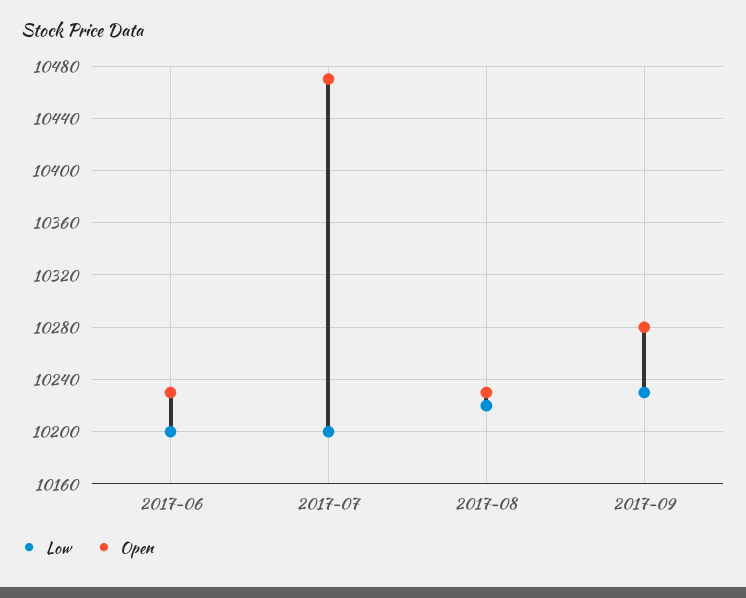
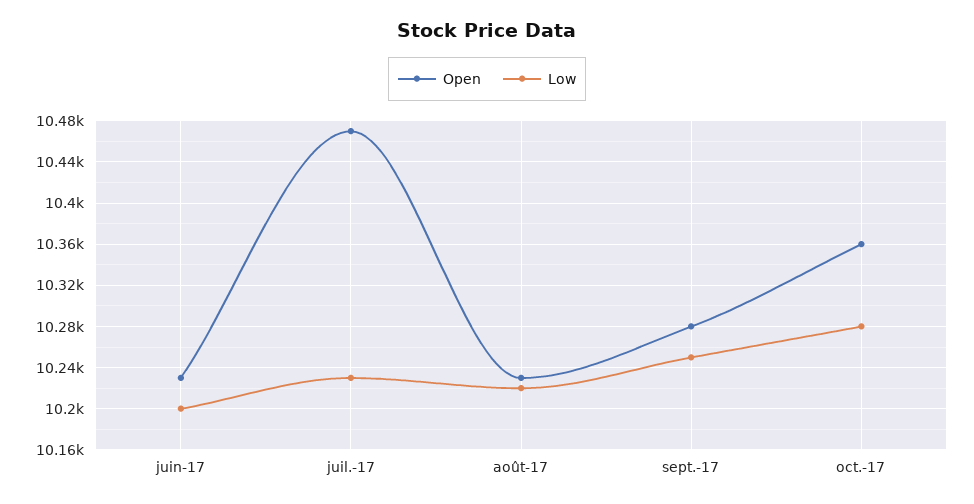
Low, 2017-07: 10200 -> 10230
Low, 2017-09: 10230 -> 10250
Open, oct.-17: none -> 10360
Low, oct.-17: none -> 10280

